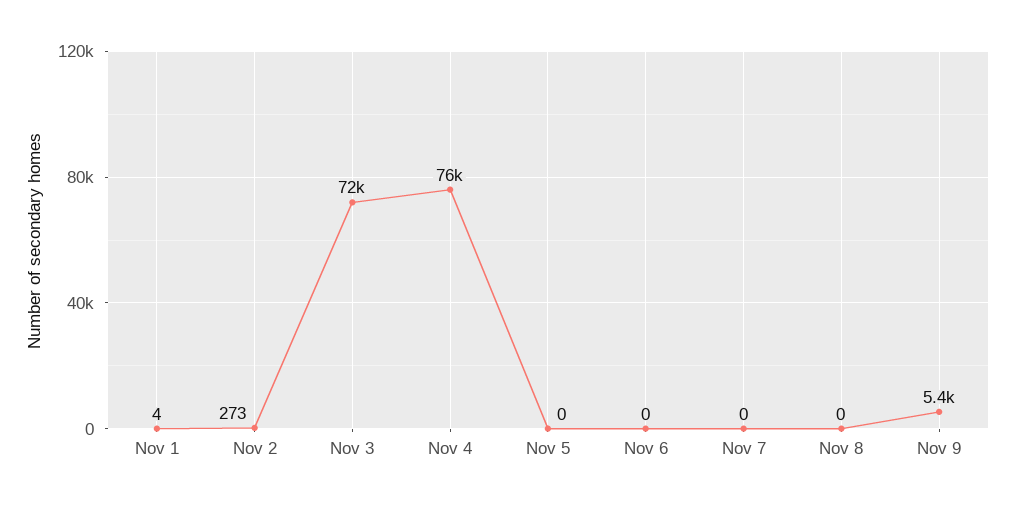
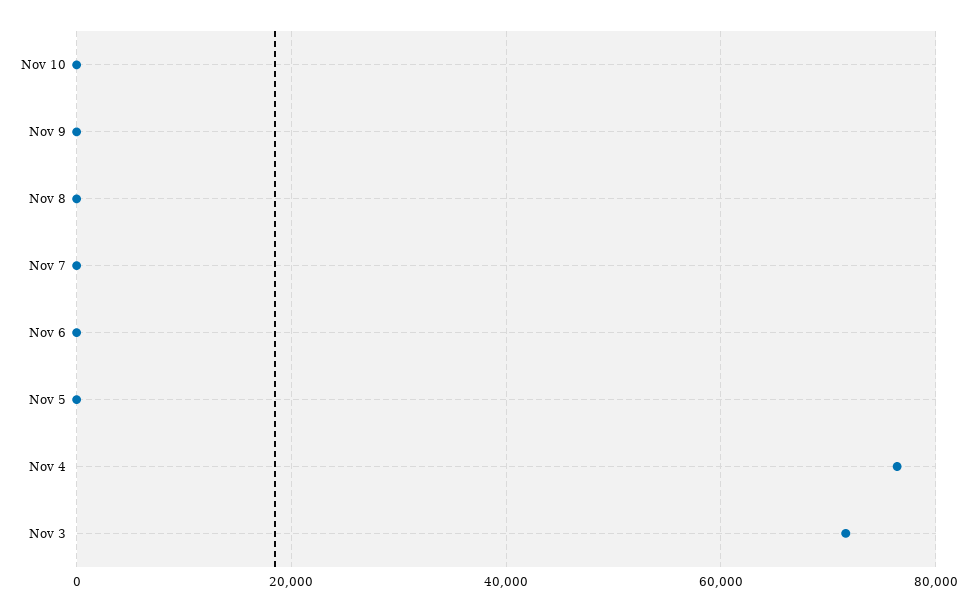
Nov 1: 4 -> none
Nov 2: 273 -> none
Nov 9: 5400 -> 0
Nov 10: none -> 0

